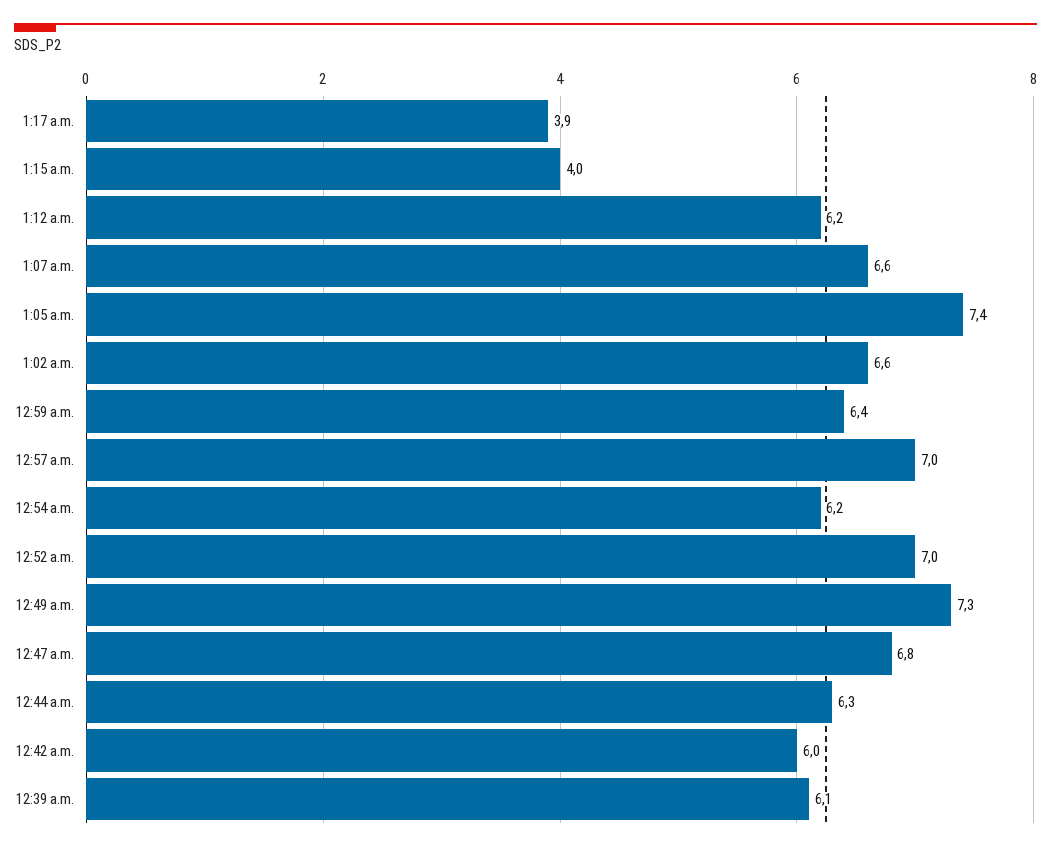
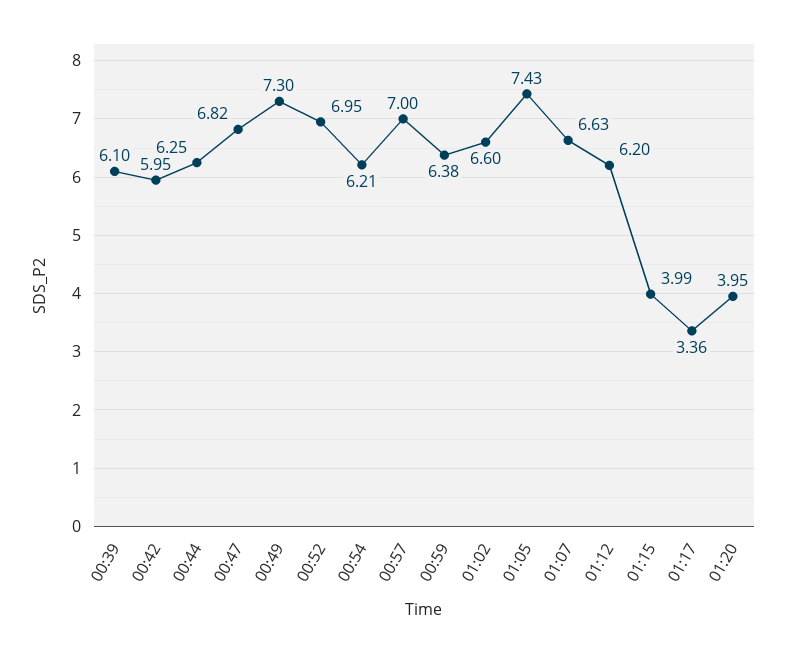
1:17 a.m.: 3.9 -> 3.36
01:20: none -> 3.95

